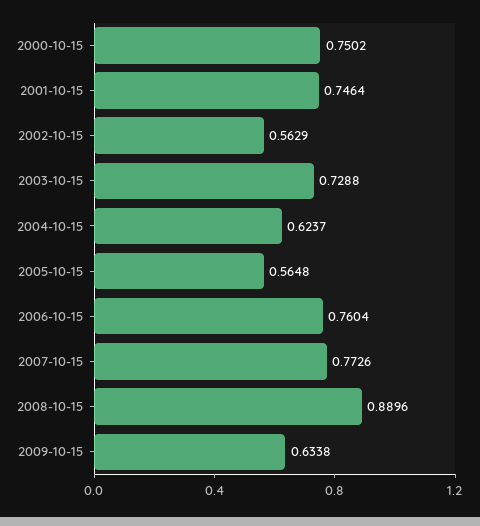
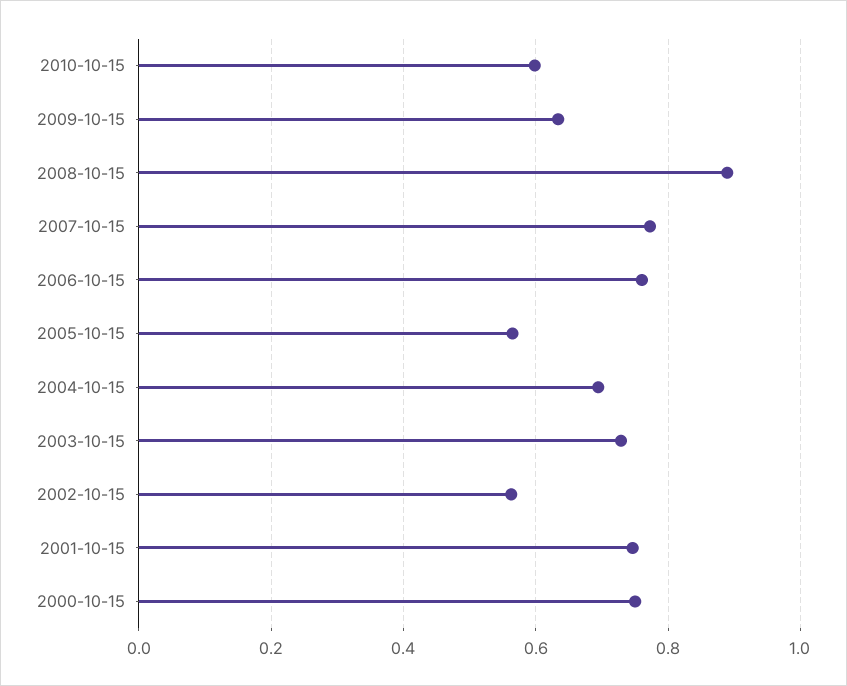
2004-10-15: 0.6237 -> 0.7
2010-10-15: none -> 0.6

